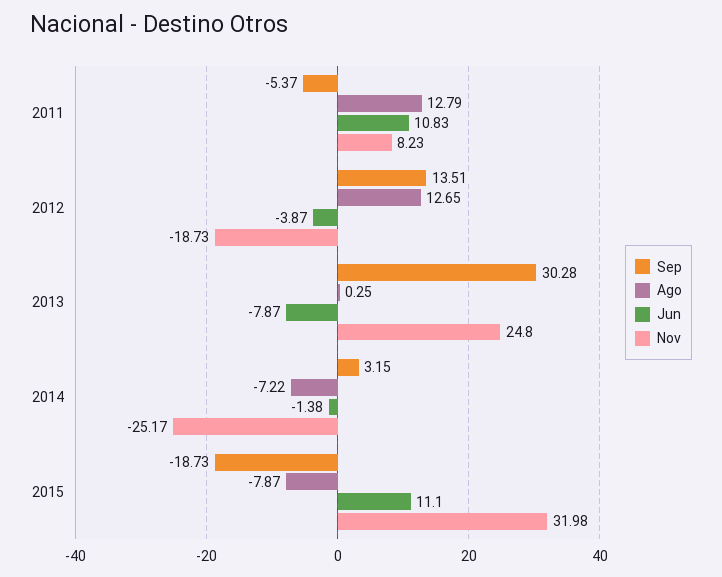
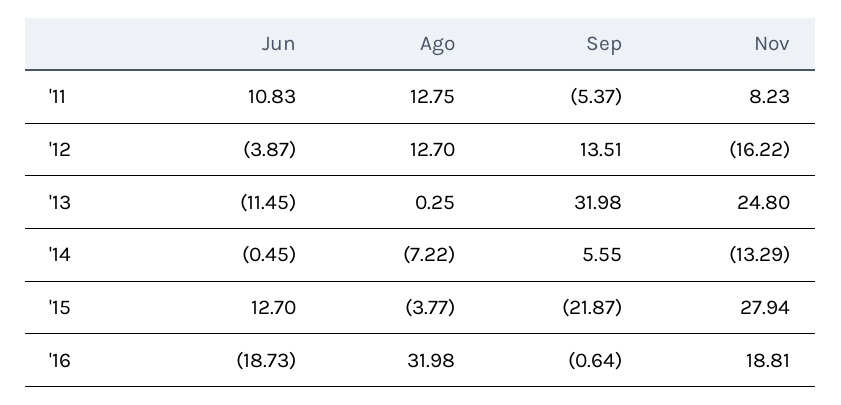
Ago, 2011: 12.79 -> 12.75
Ago, 2012: 12.65 -> 12.7
Nov, 2012: -18.73 -> -16.22
Sep, 2013: 30.28 -> 31.98
Jun, 2013: -7.87 -> -11.45
Sep, 2014: 3.15 -> 5.55
Jun, 2014: -1.38 -> -0.45
Nov, 2014: -25.17 -> -13.29
Sep, 2015: -18.73 -> -21.87
Ago, 2015: -7.87 -> -3.77
Jun, 2015: 11.1 -> 12.7
Nov, 2015: 31.98 -> 27.94
Jun, '16: none -> -18.73
Ago, '16: none -> 31.98
Sep, '16: none -> -0.64
Nov, '16: none -> 18.81

